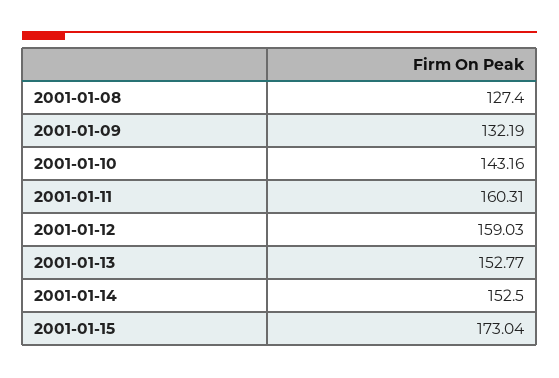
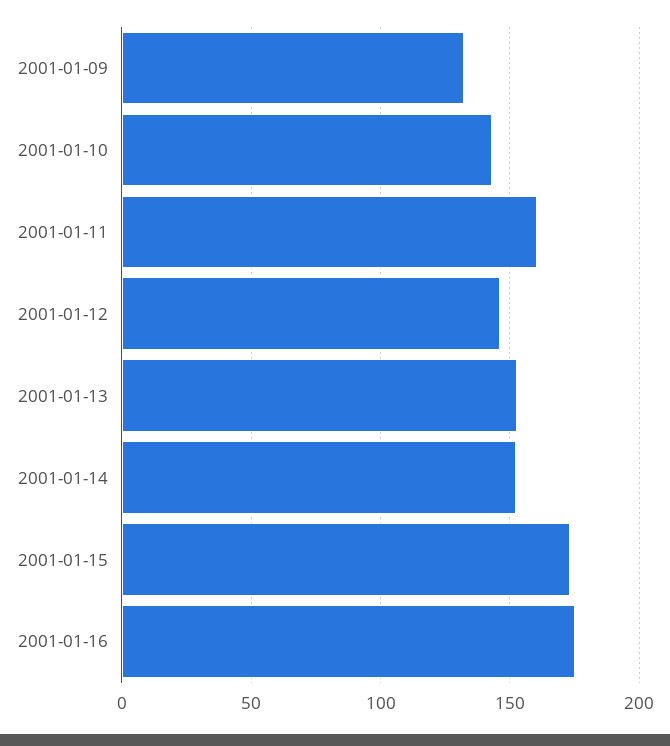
2001-01-08: 127.4 -> none
2001-01-12: 159.03 -> 145
2001-01-16: none -> 175

